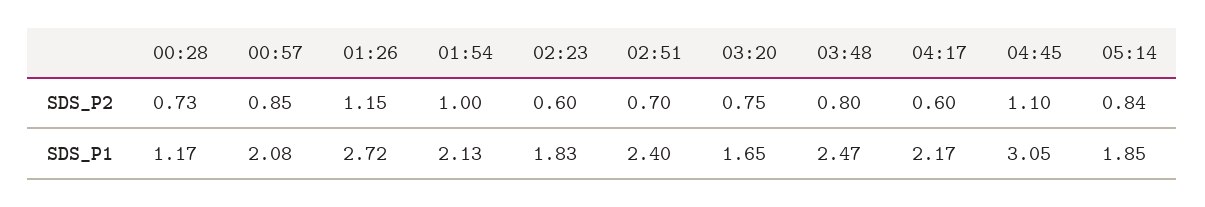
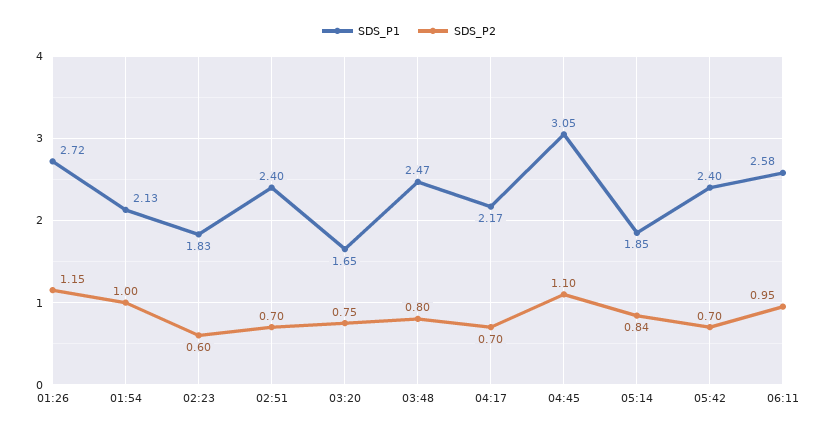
SDS_P2, 00:28: 0.73 -> none
SDS_P2, 00:57: 0.85 -> none
SDS_P2, 04:17: 0.6 -> 0.7
SDS_P1, 00:28: 1.17 -> none
SDS_P1, 00:57: 2.08 -> none
SDS_P1, 05:42: none -> 2.4
SDS_P2, 05:42: none -> 0.7
SDS_P1, 06:11: none -> 2.58
SDS_P2, 06:11: none -> 0.95

